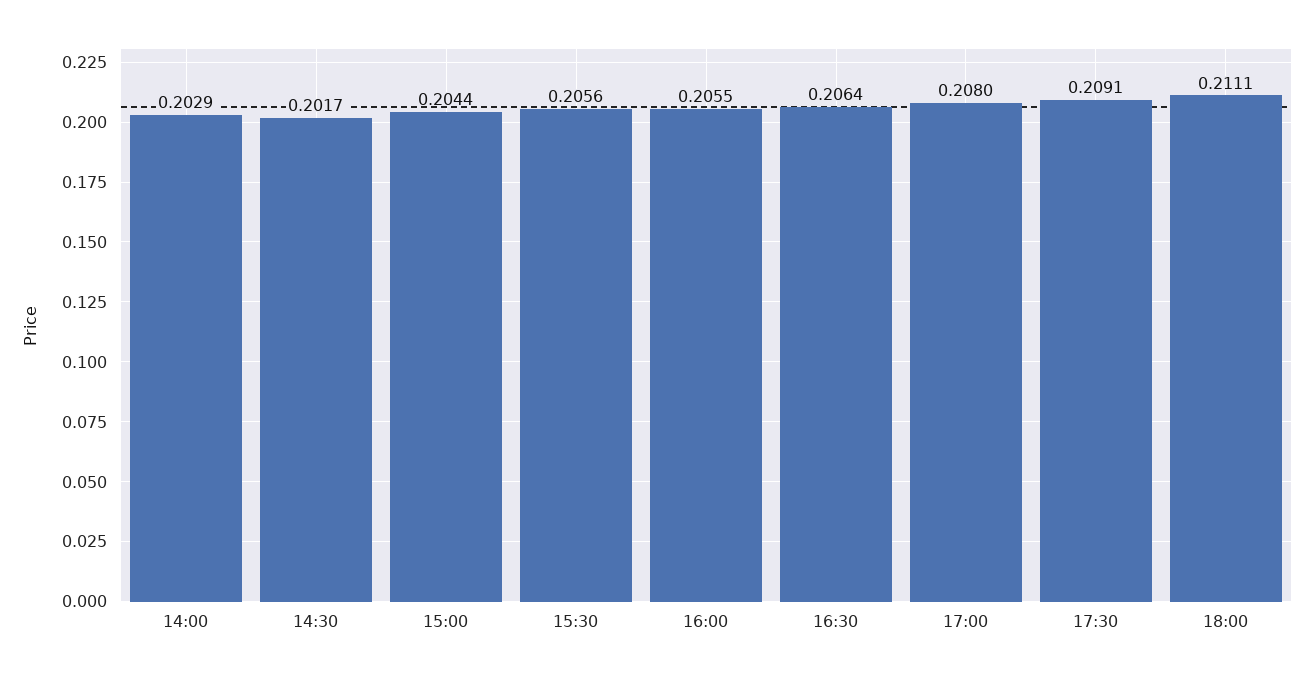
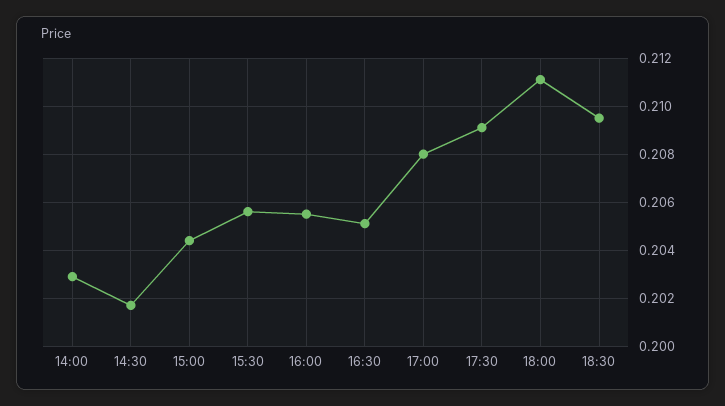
16:30: 0.2064 -> 0.205
18:30: none -> 0.2095

